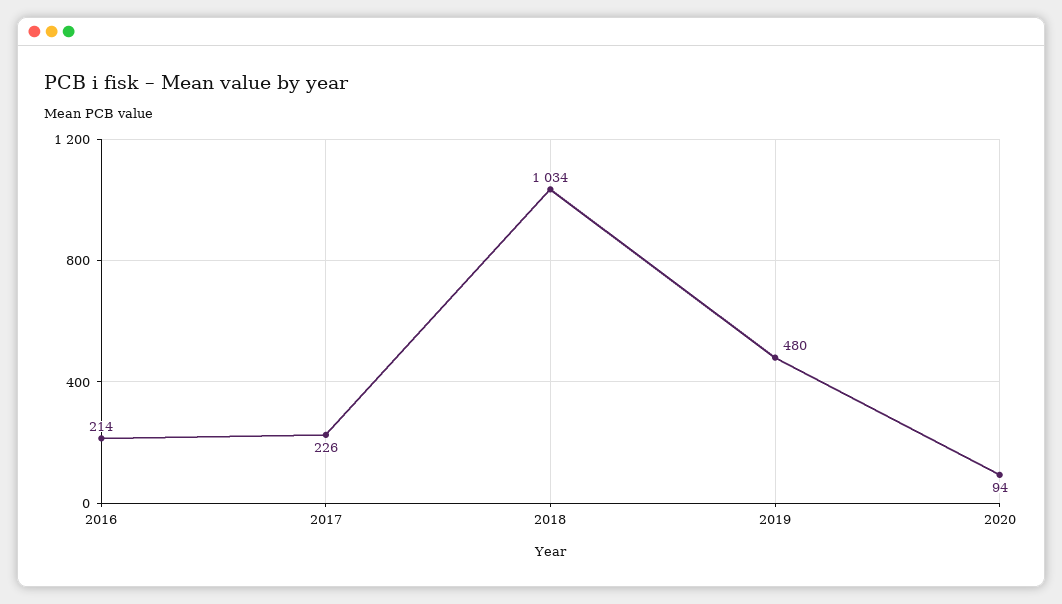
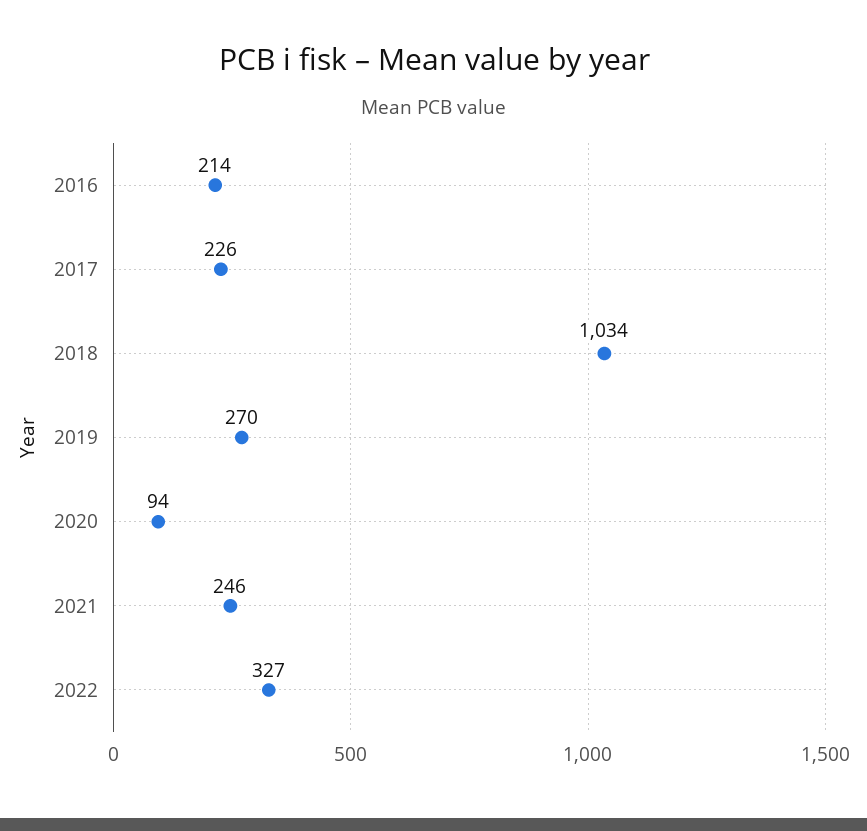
2019: 480 -> 270
2021: none -> 246
2022: none -> 327

